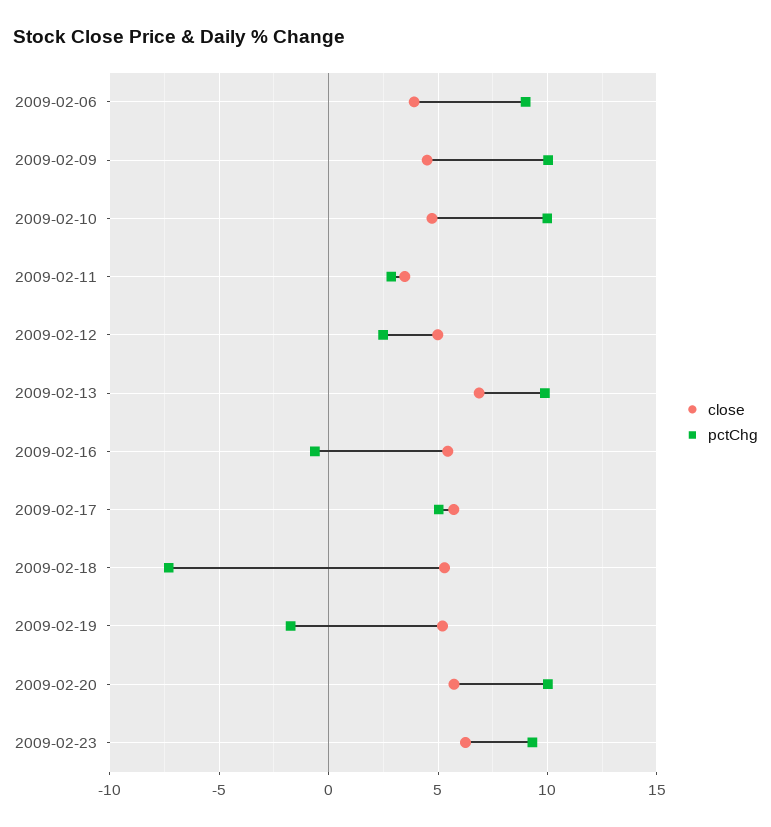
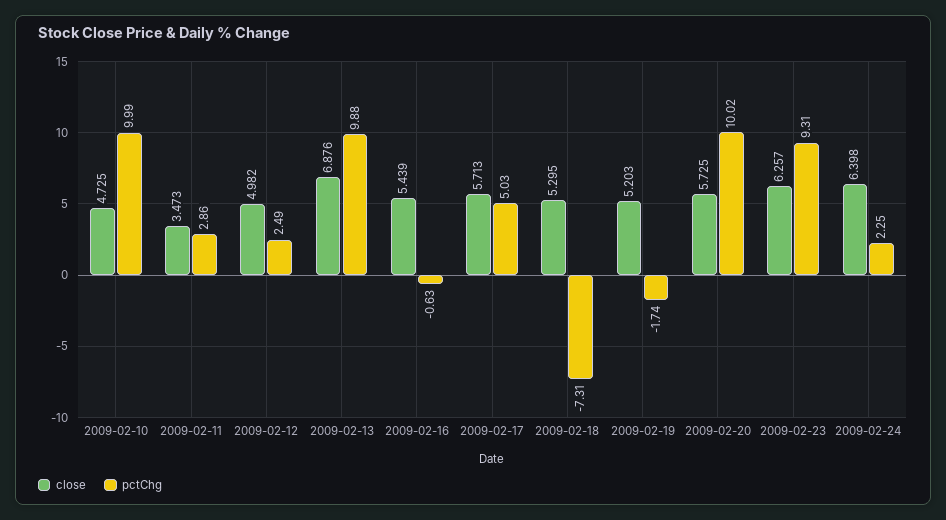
close, 2009-02-06: 4 -> none
pctChg, 2009-02-06: 9 -> none
close, 2009-02-09: 4.5 -> none
pctChg, 2009-02-09: 10 -> none
close, 2009-02-24: none -> 6.398
pctChg, 2009-02-24: none -> 2.25

